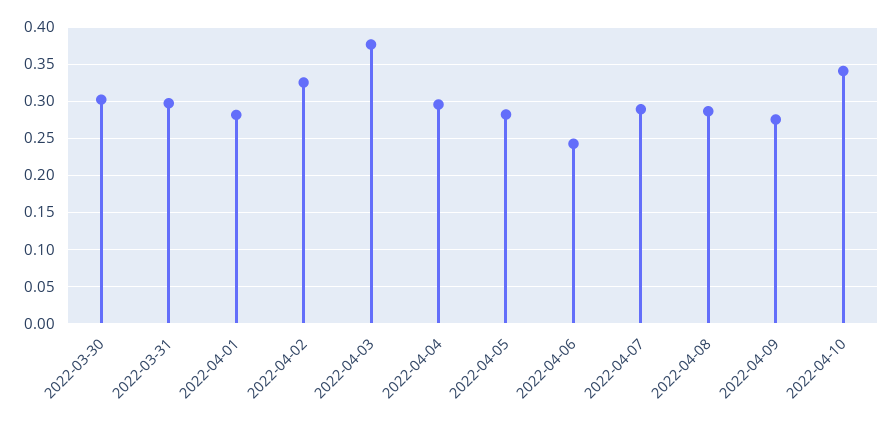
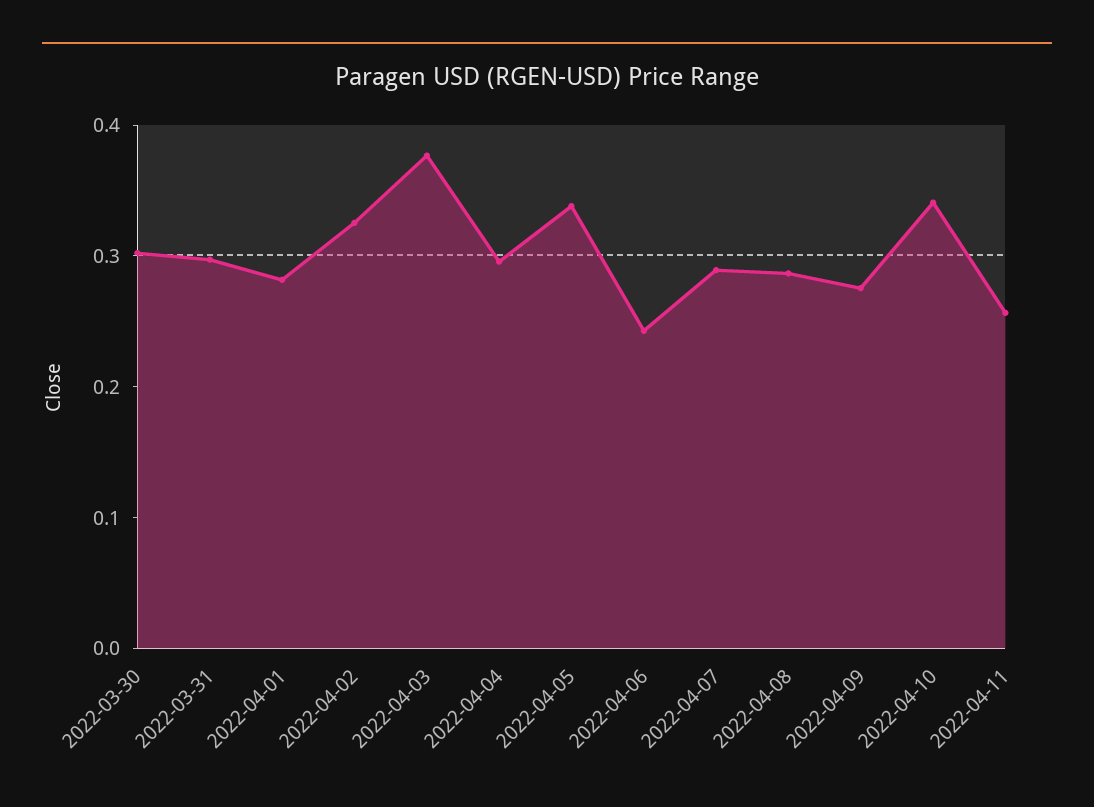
2022-04-05: 0.28 -> 0.34
2022-04-11: none -> 0.26

